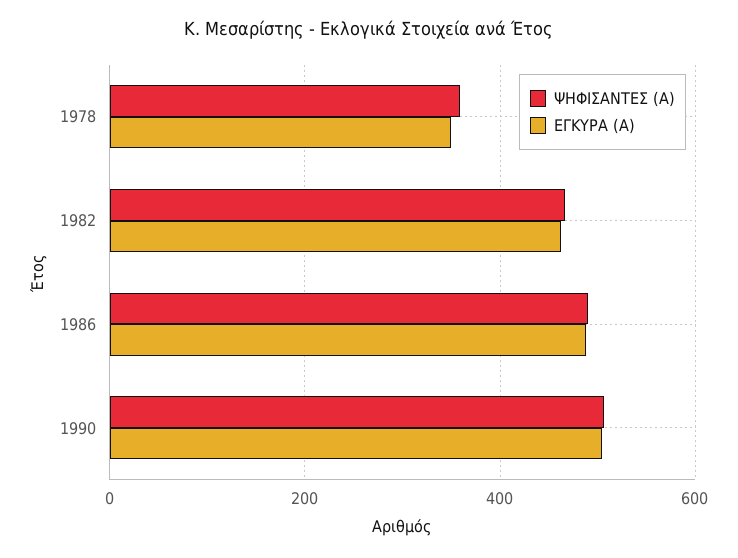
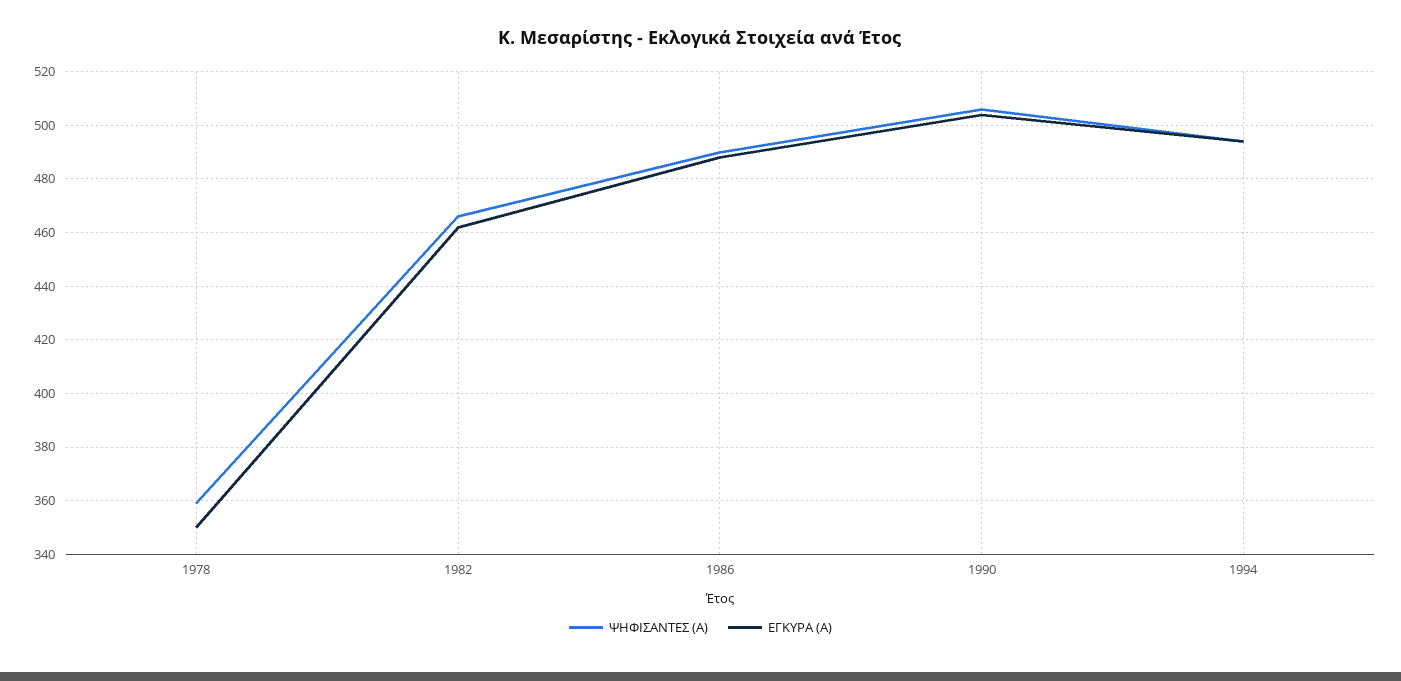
ΨΗΦΙΣΑΝΤΕΣ (Α), 1994: none -> 495
ΕΓΚΥΡΑ (Α), 1994: none -> 495

